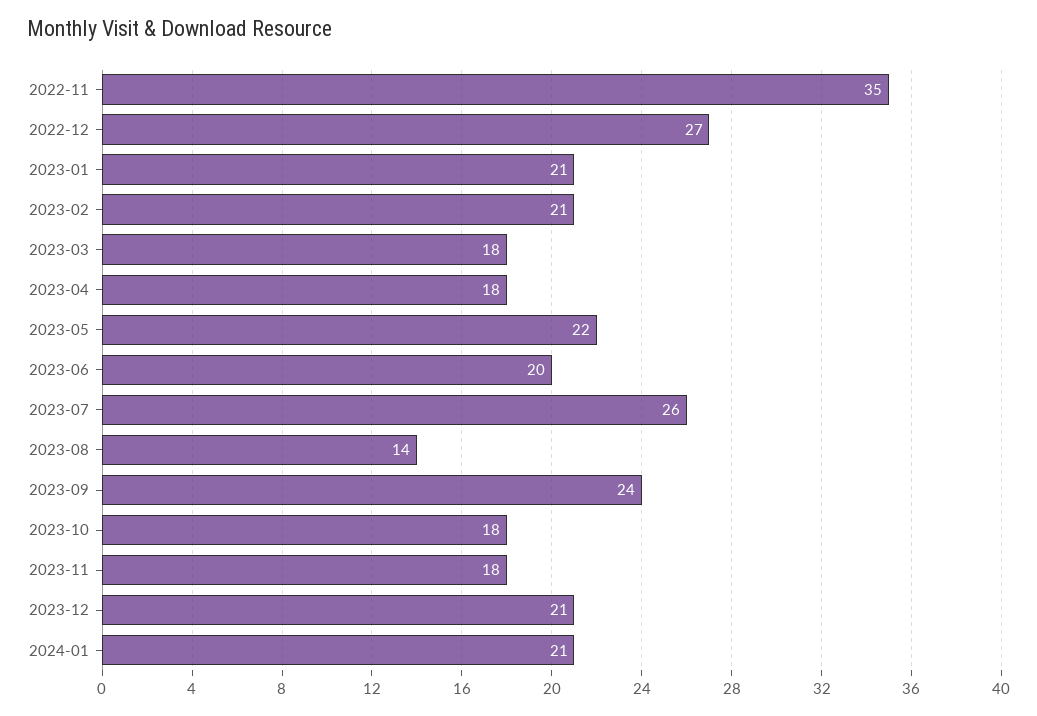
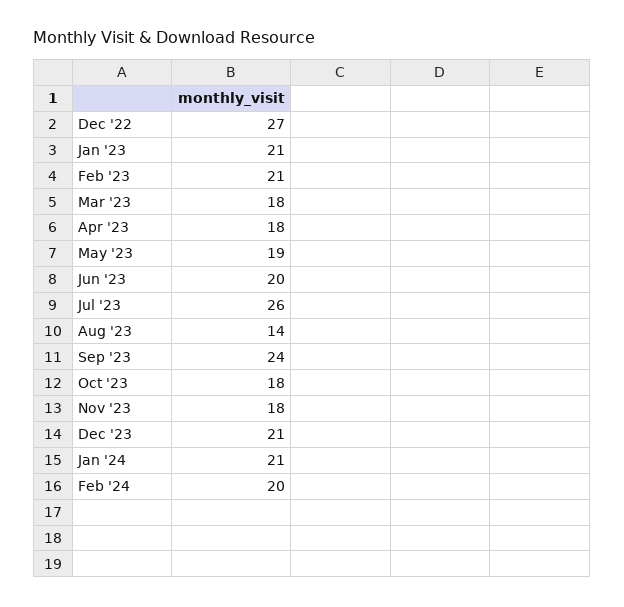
2022-11: 35 -> none
2023-05: 22 -> 19
Feb '24: none -> 20

